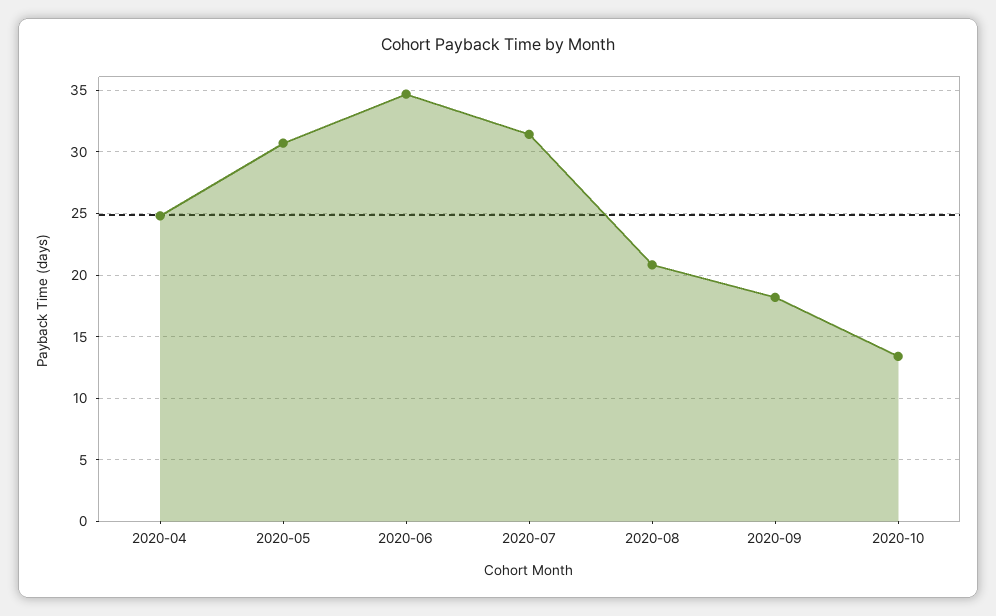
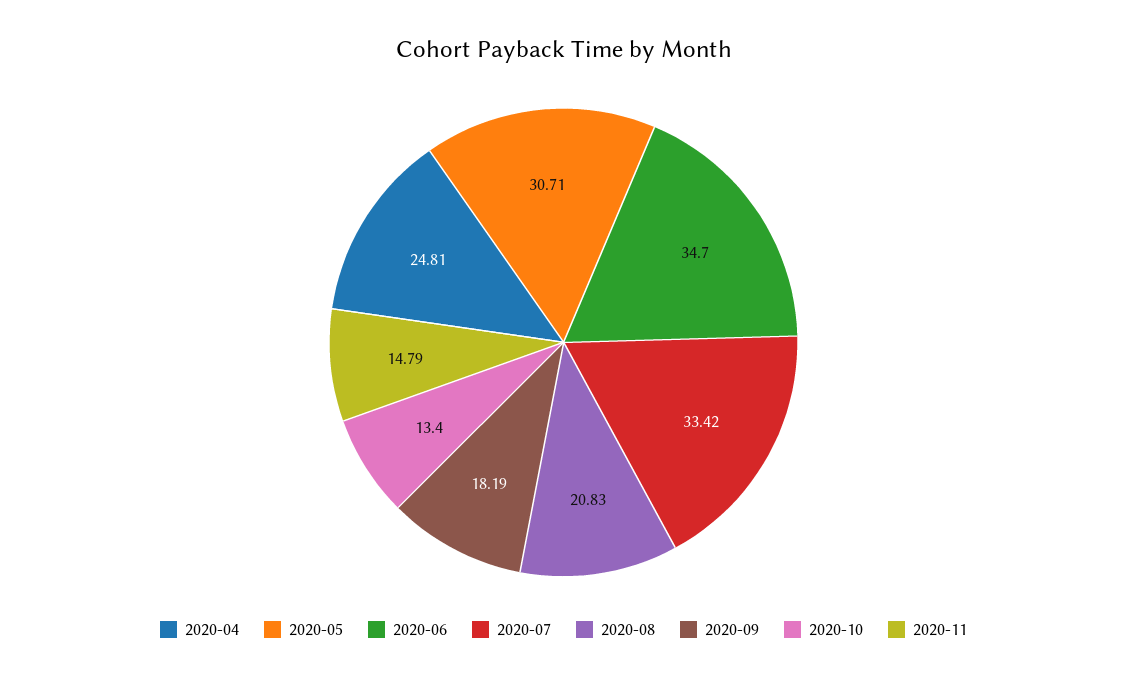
2020-07: 31.5 -> 33.42
2020-11: none -> 14.79

